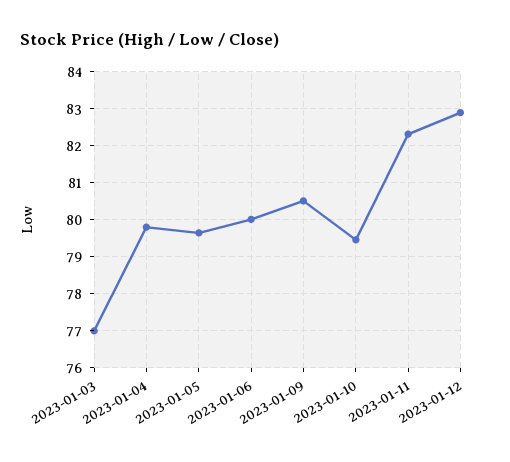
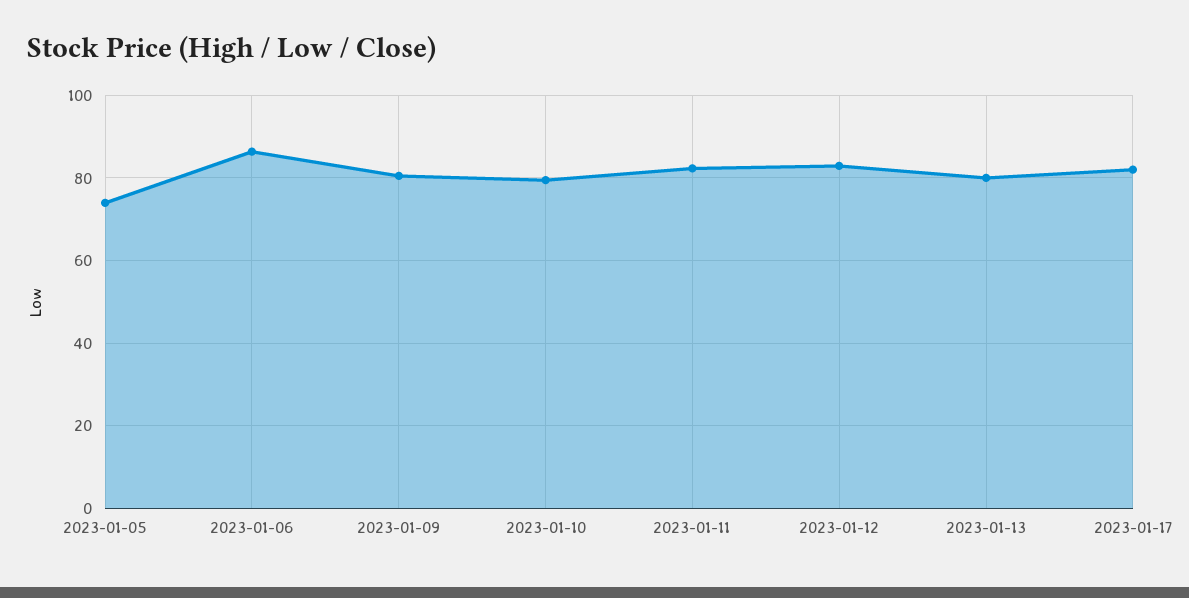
2023-01-03: 77 -> none
2023-01-04: 79.8 -> none
2023-01-05: 79.6 -> 74
2023-01-06: 80 -> 86
2023-01-13: none -> 80
2023-01-17: none -> 82

